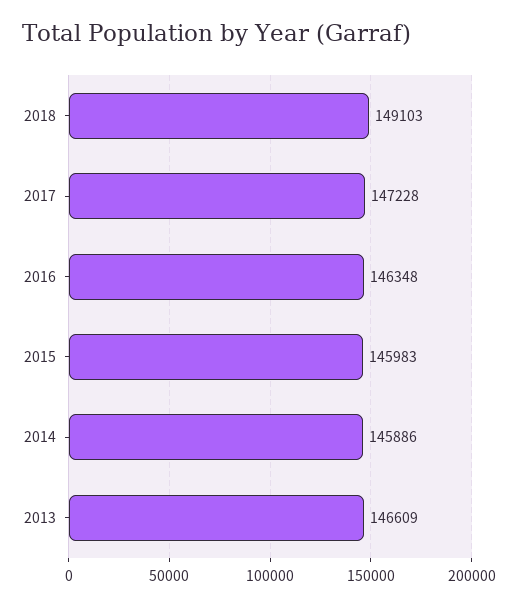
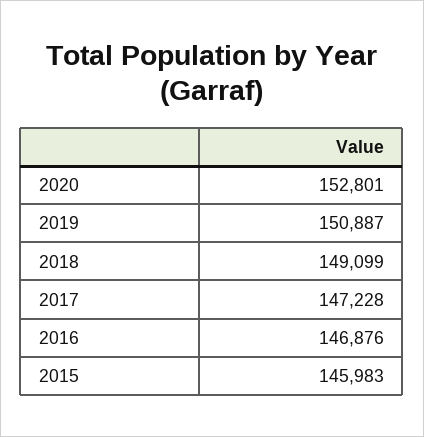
2018: 149103 -> 149099
2016: 146348 -> 146876
2014: 145886 -> none
2013: 146609 -> none
2020: none -> 152801
2019: none -> 150887

